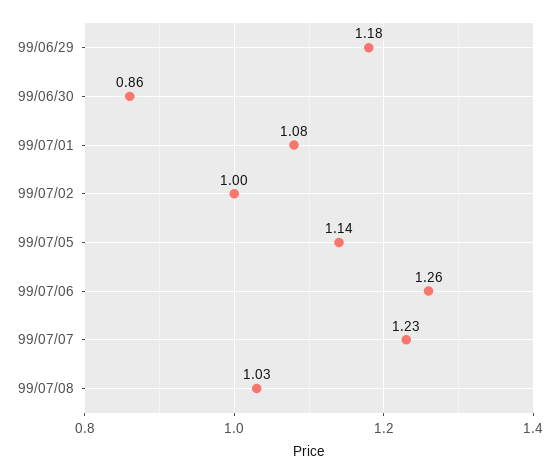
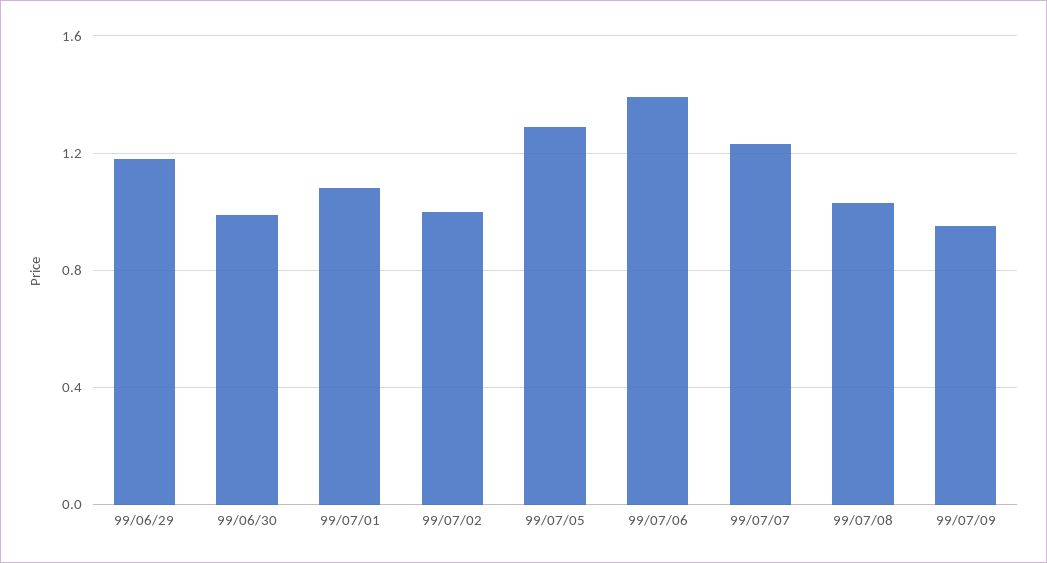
99/06/30: 0.86 -> 1
99/07/05: 1.14 -> 1.3
99/07/06: 1.26 -> 1.4
99/07/09: none -> 0.95

